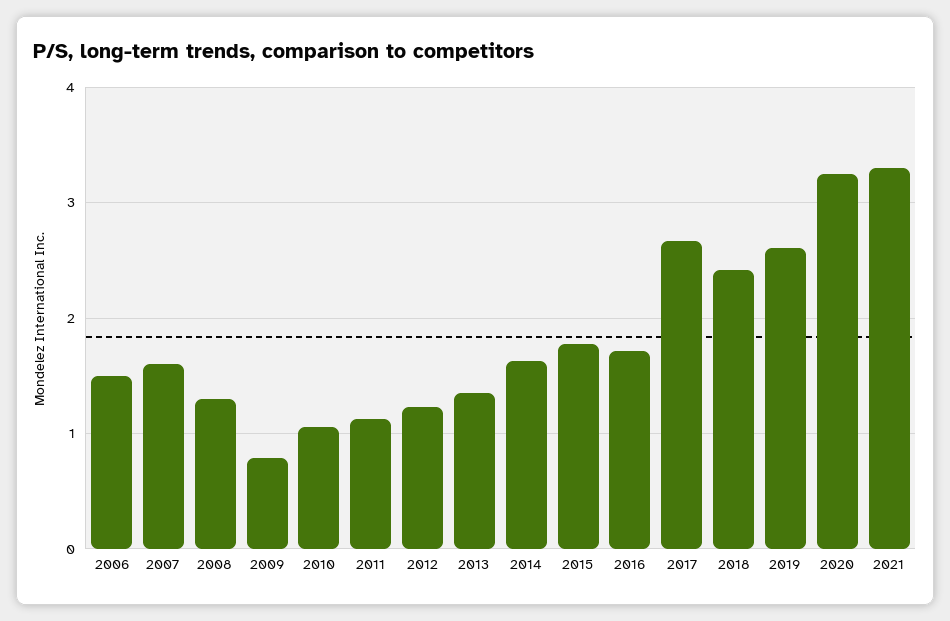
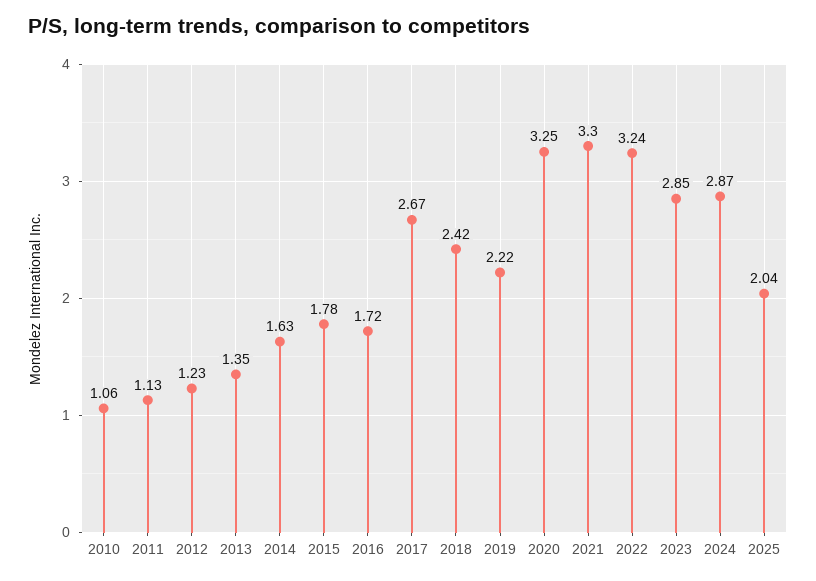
2006: 1.5 -> none
2007: 1.6 -> none
2008: 1.3 -> none
2009: 0.8 -> none
2019: 2.6 -> 2.22
2022: none -> 3.24
2023: none -> 2.85
2024: none -> 2.87
2025: none -> 2.04

